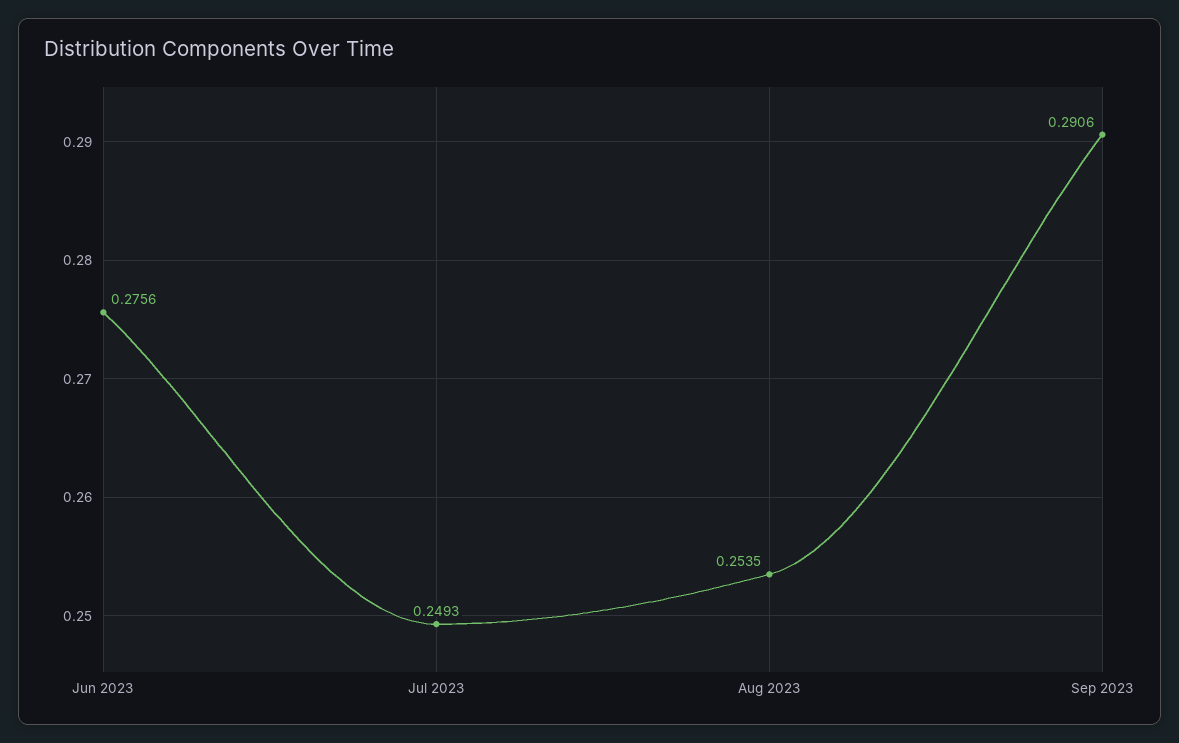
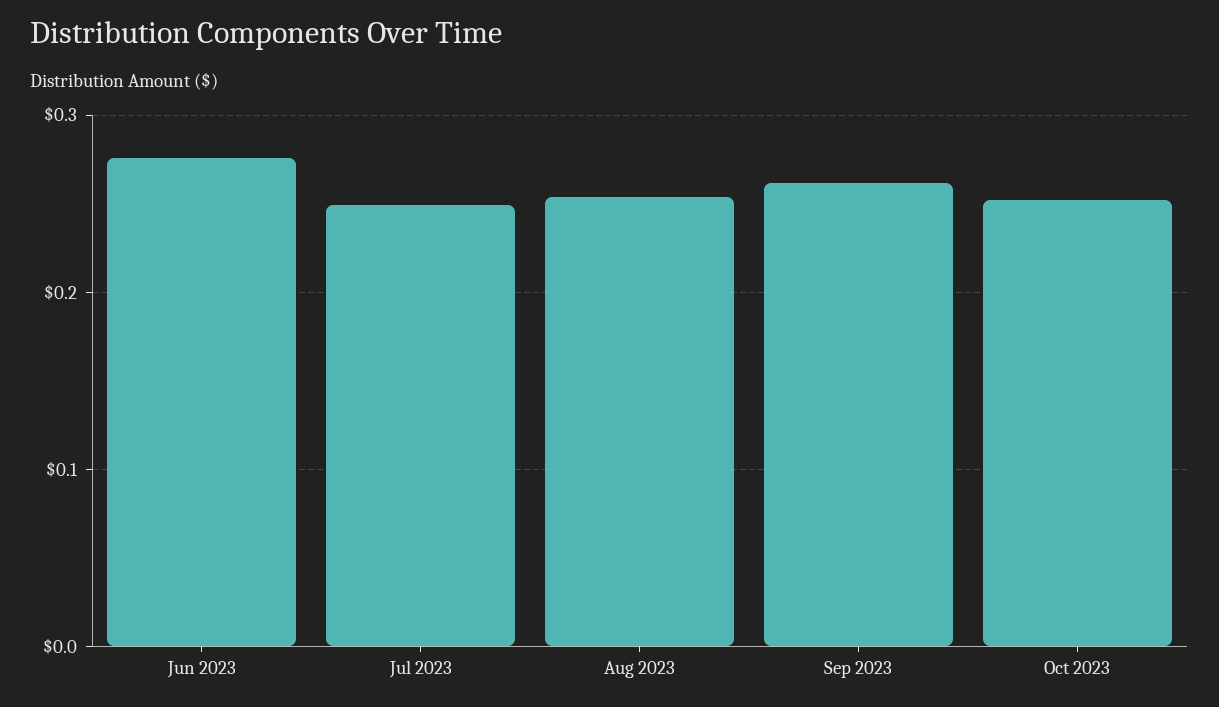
Sep 2023: 0.2906 -> 0.26
Oct 2023: none -> 0.25

